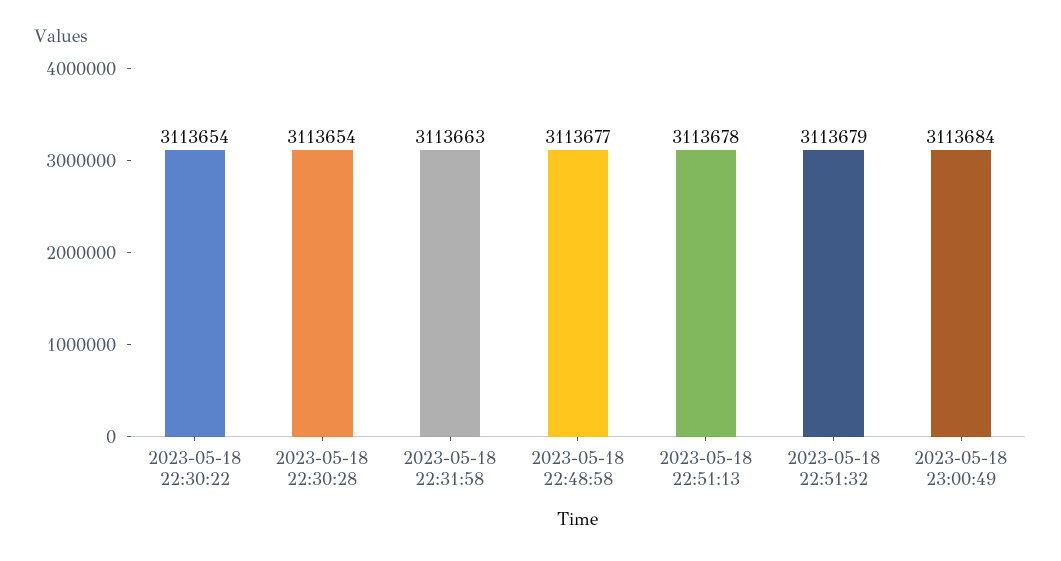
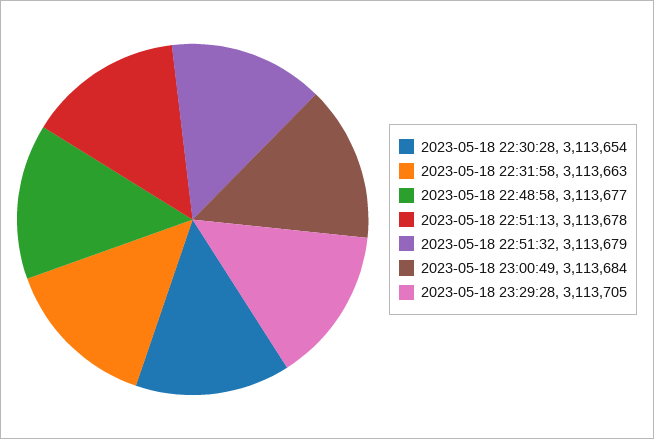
2023-05-18 22:30:22: 3113654 -> none
2023-05-18 23:29:28: none -> 3113705

